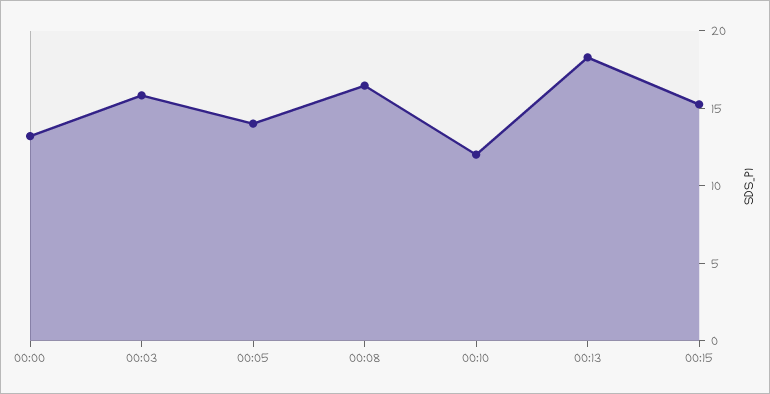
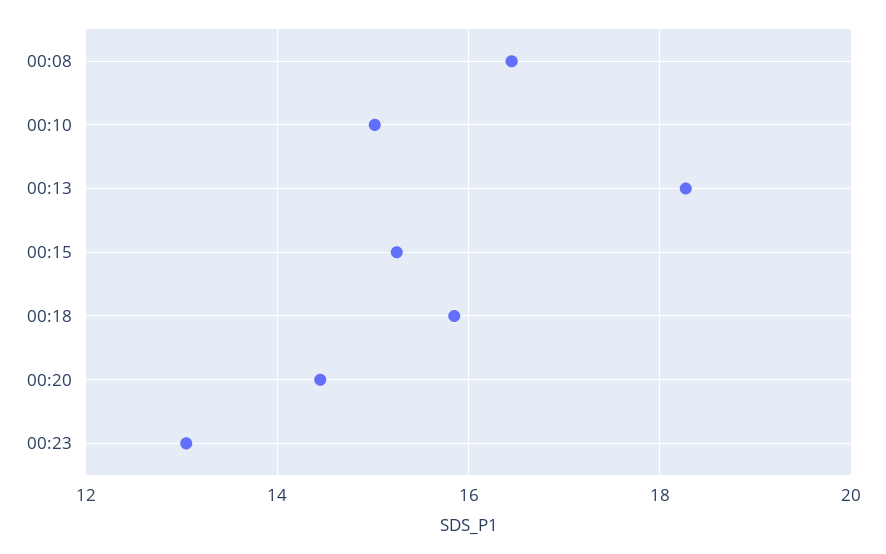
00:00: 13 -> none
00:03: 16 -> none
00:05: 14 -> none
00:10: 12 -> 15
00:18: none -> 15.8
00:20: none -> 14.4
00:23: none -> 13

